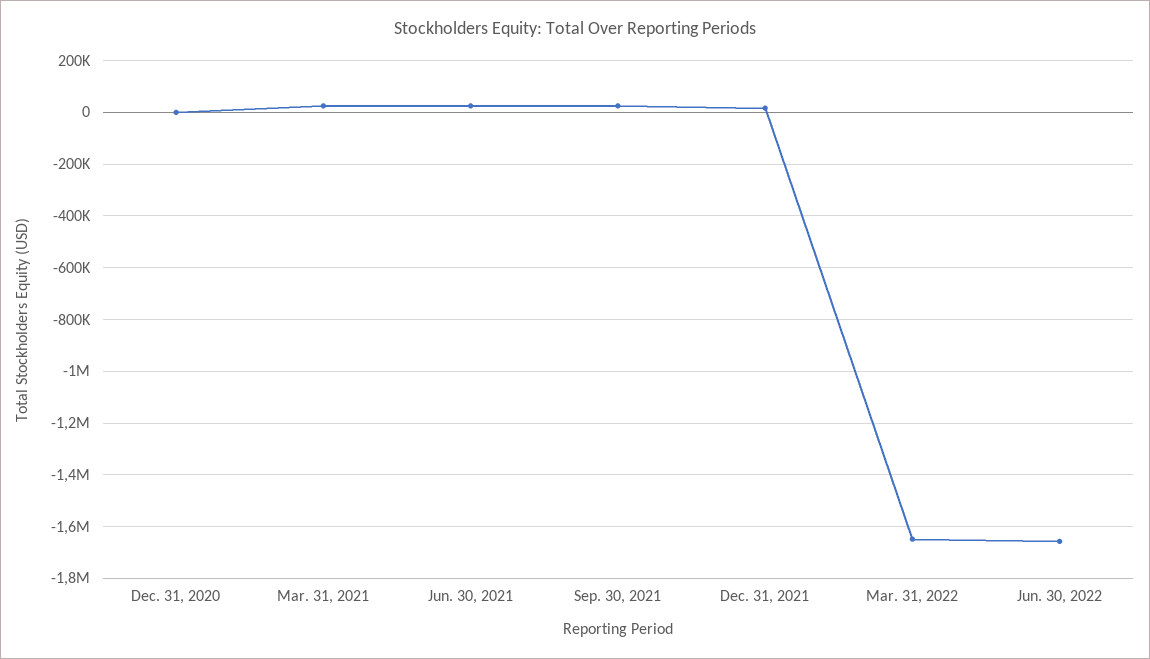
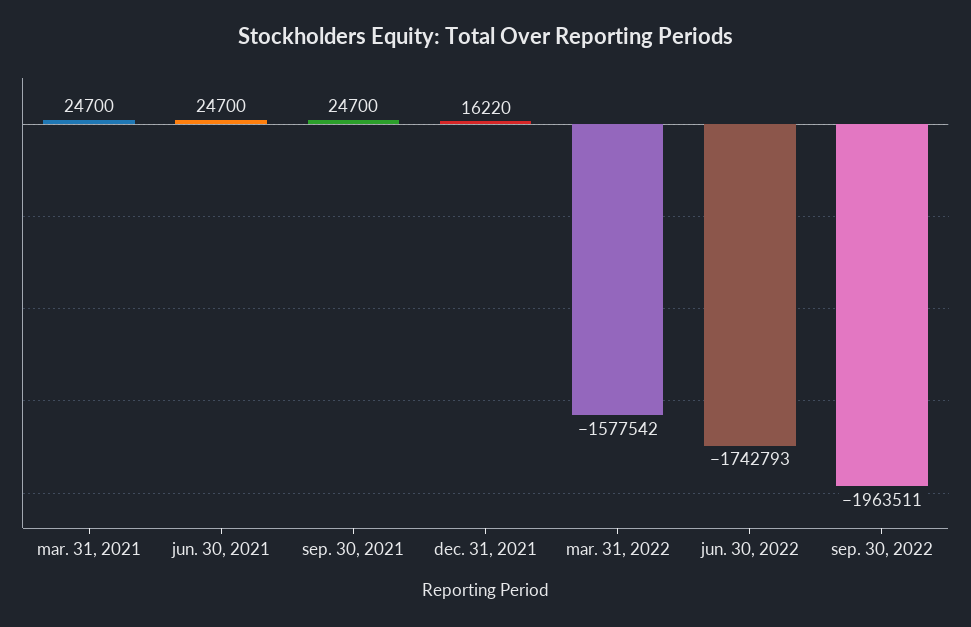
Dec. 31, 2020: 0 -> none
Mar. 31, 2022: -1650000 -> -1577542
Jun. 30, 2022: -1650000 -> -1742793
sep. 30, 2022: none -> -1963511

